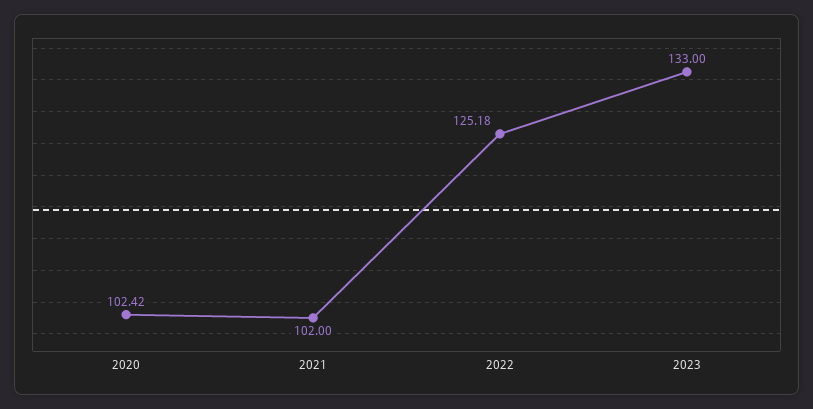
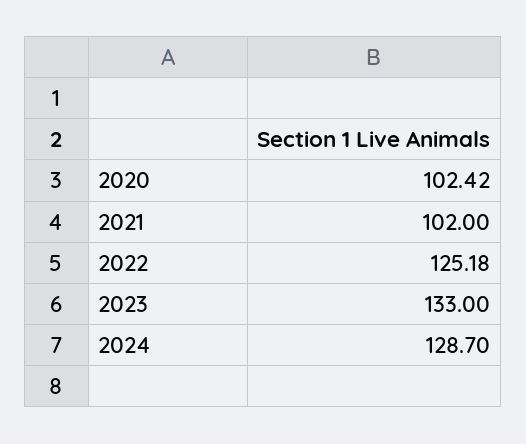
2024: none -> 128.7

